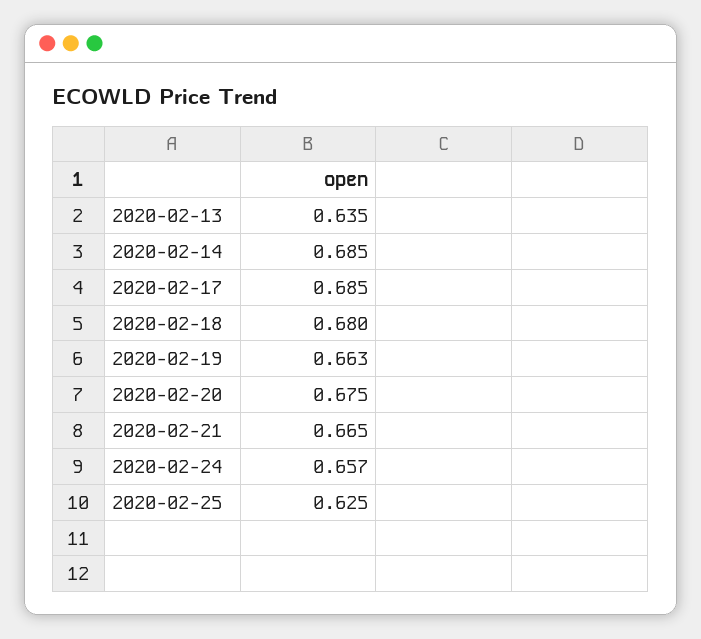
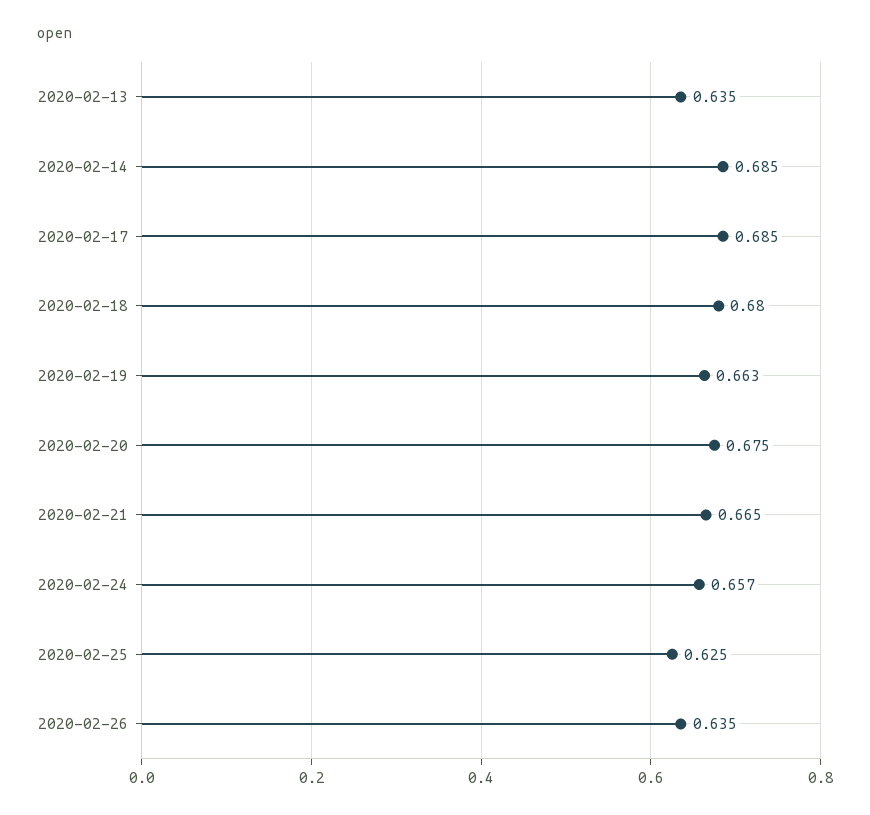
2020-02-26: none -> 0.635

